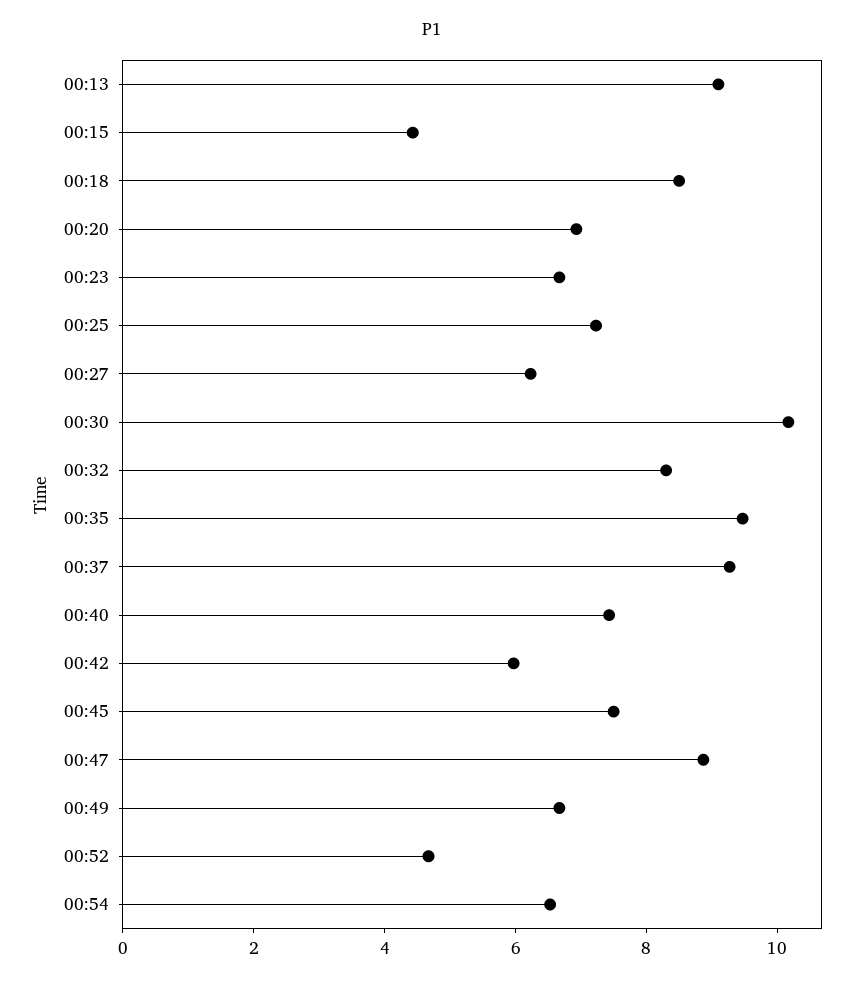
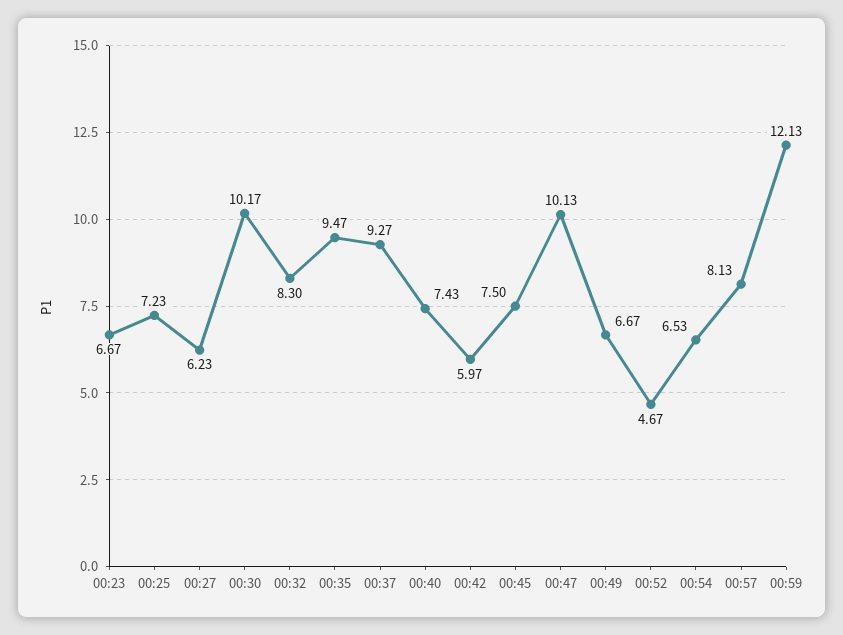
00:13: 9 -> none
00:15: 4.5 -> none
00:18: 8.5 -> none
00:20: 7 -> none
00:47: 9 -> 10.13
00:57: none -> 8.13
00:59: none -> 12.13

